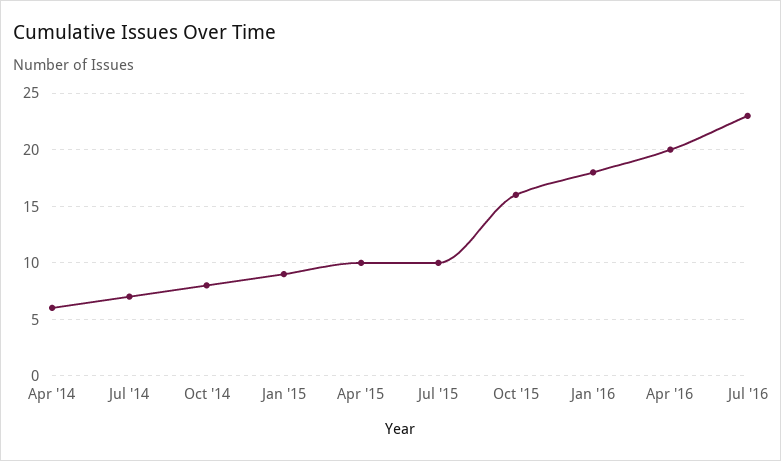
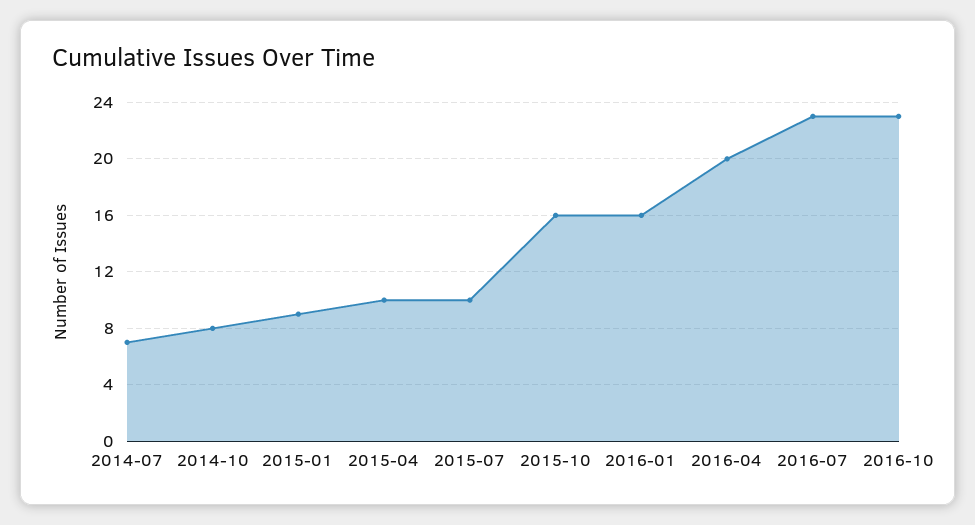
Apr '14: 6 -> none
Jan '16: 18 -> 16
2016-10: none -> 23

